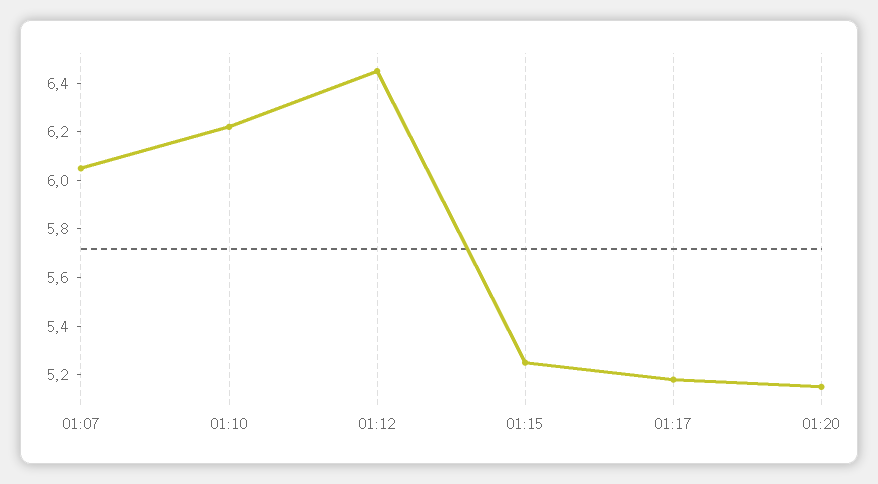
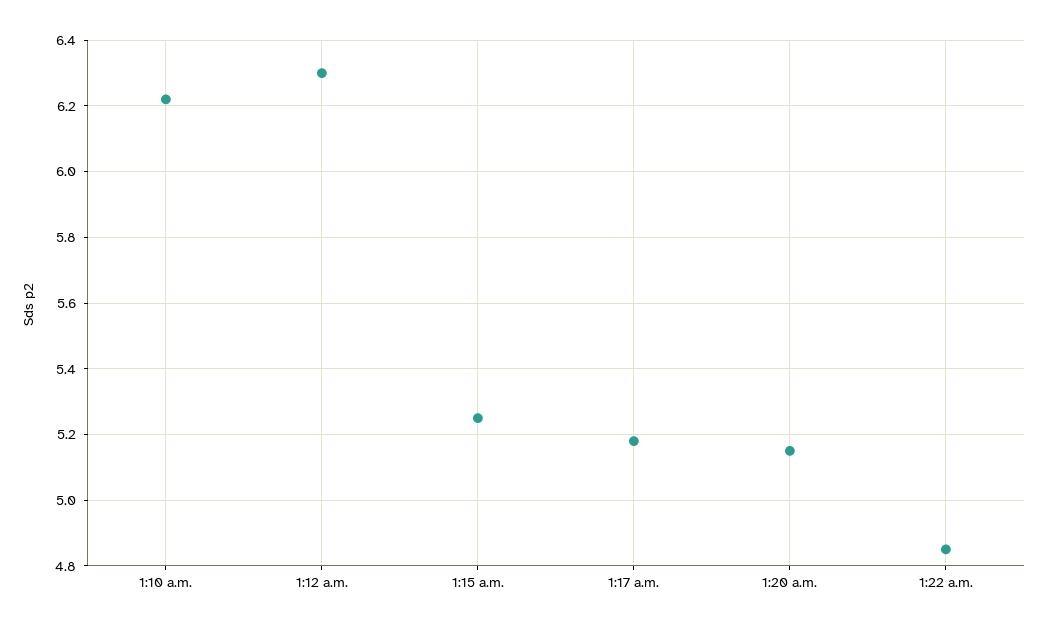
01:07: 6.05 -> none
01:12: 6.45 -> 6.3
1:22 a.m.: none -> 4.85

